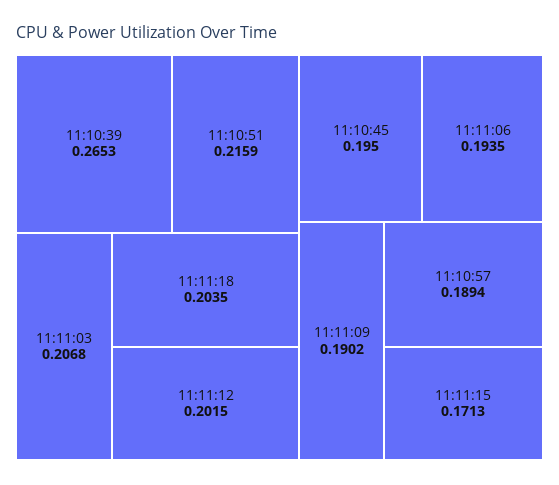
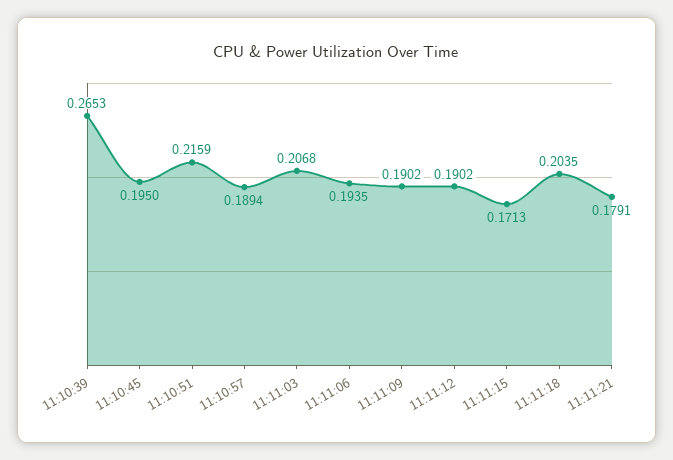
11:11:12: 0.2015 -> 0.1902
11:11:21: none -> 0.1791

